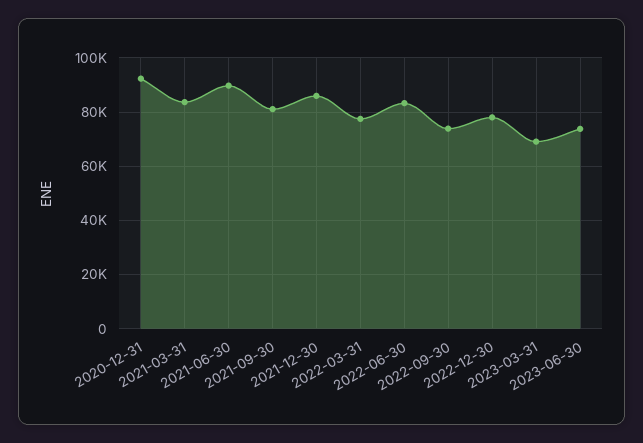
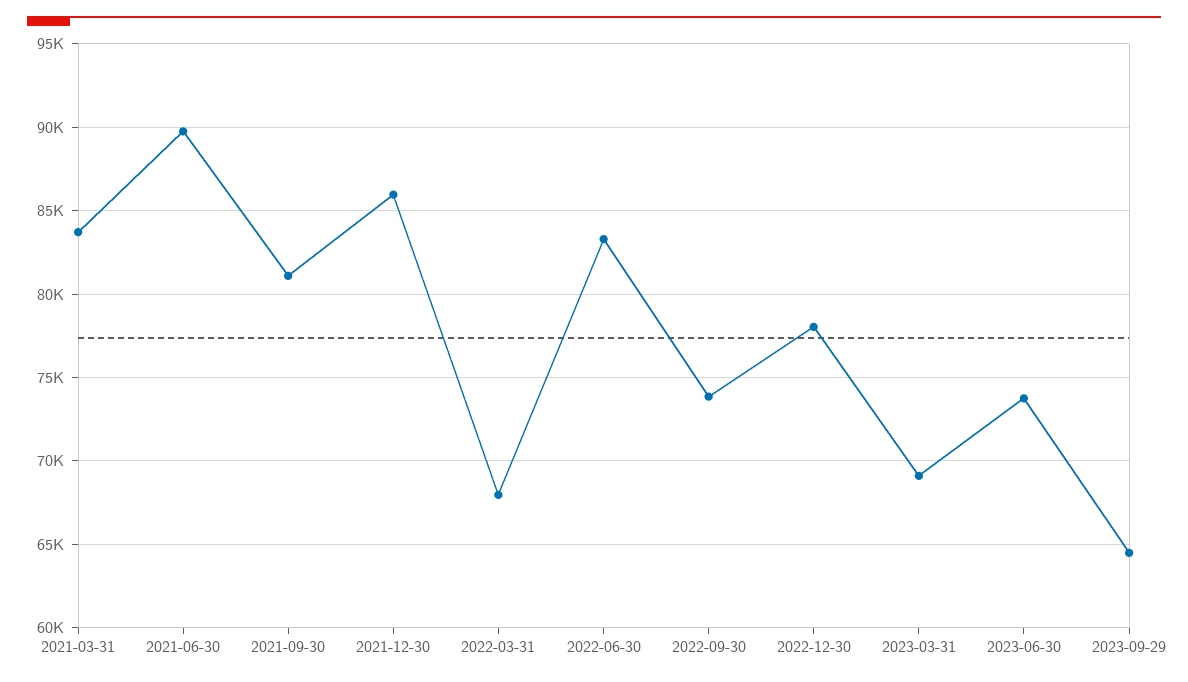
2020-12-31: 92500 -> none
2022-03-31: 77500 -> 68000
2023-09-29: none -> 64500

